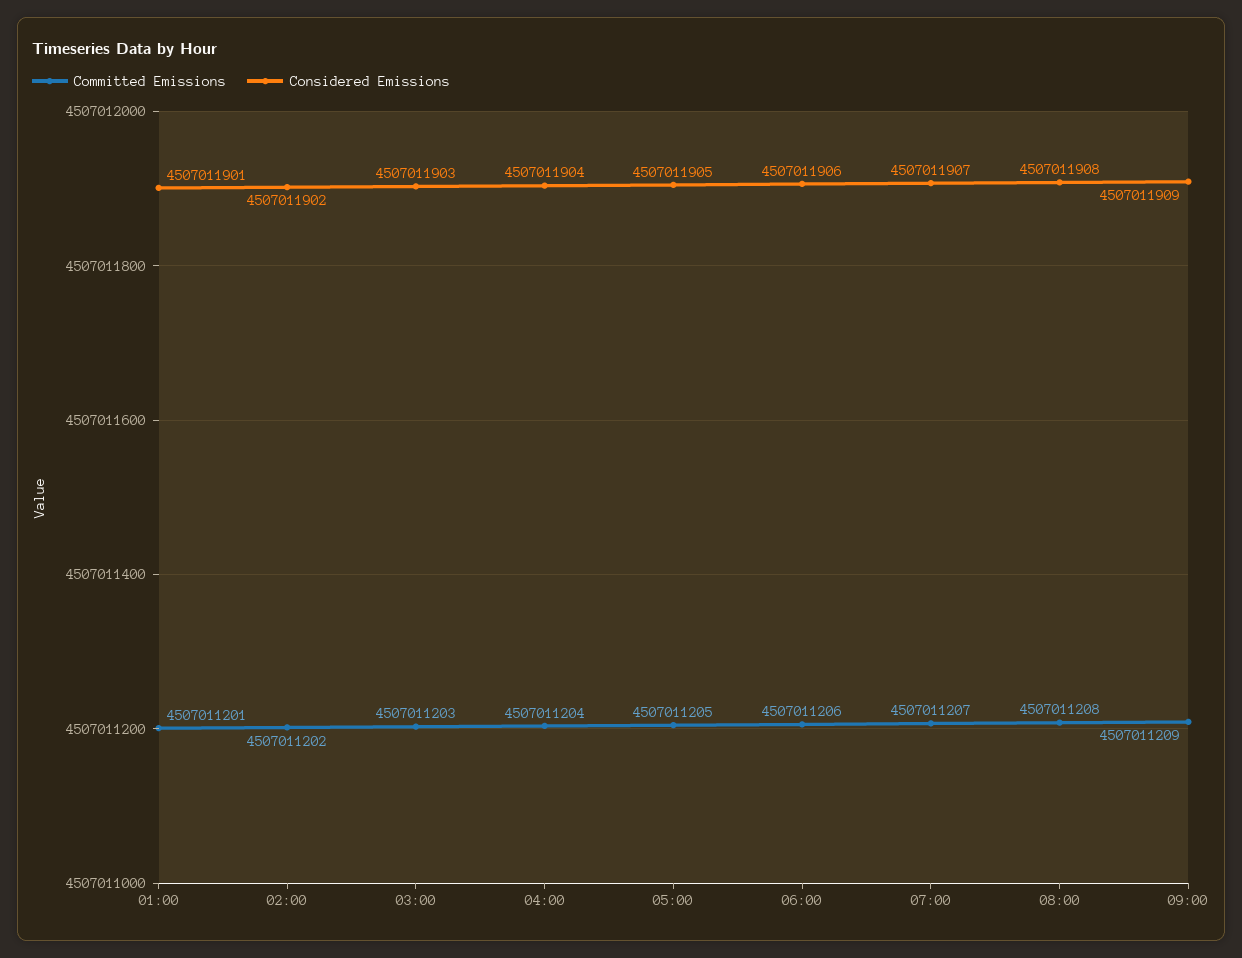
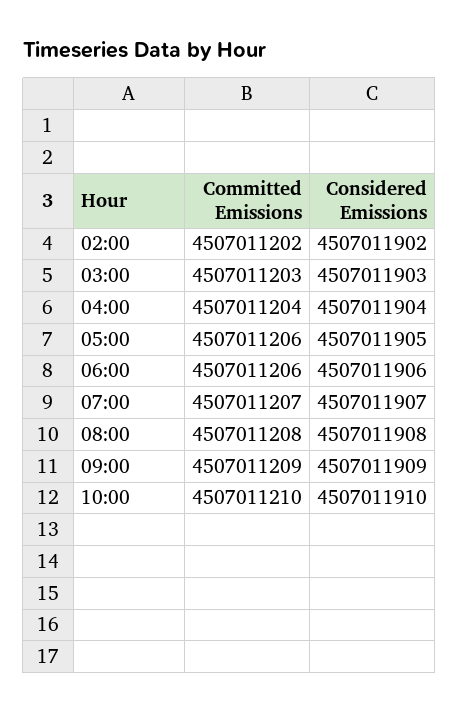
Committed Emissions, 01:00: 4507011201 -> none
Considered Emissions, 01:00: 4507011901 -> none
Committed Emissions, 05:00: 4507011205 -> 4507011206
Committed Emissions, 10:00: none -> 4507011210
Considered Emissions, 10:00: none -> 4507011910

